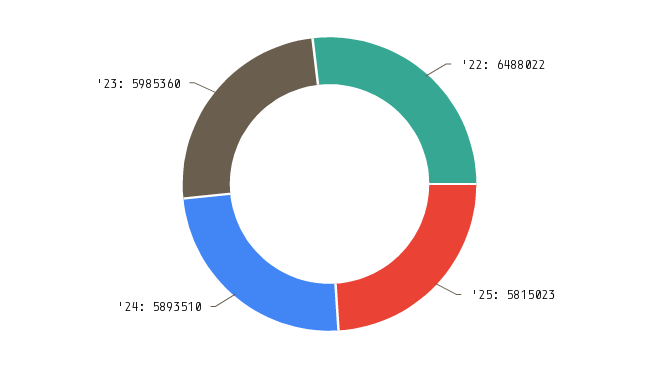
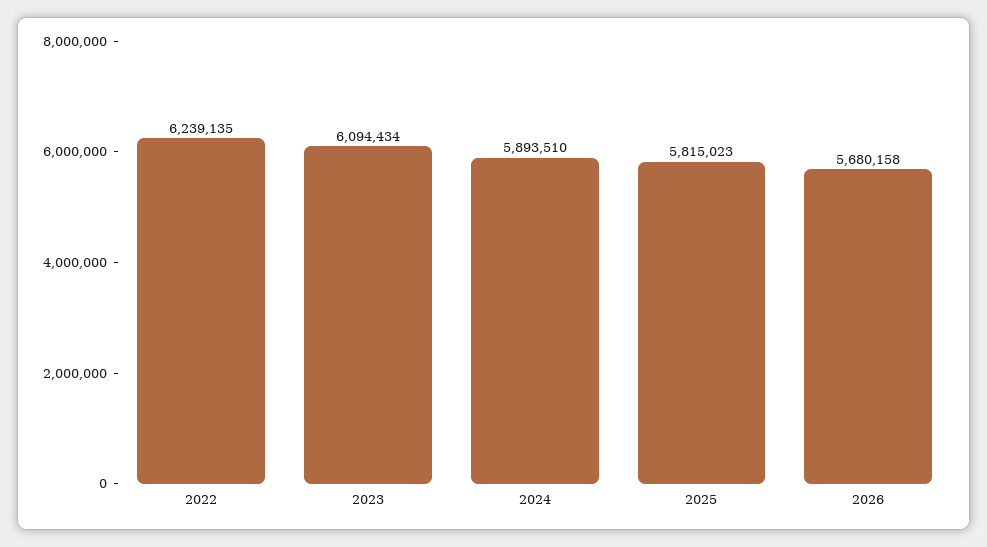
'22: 6488022 -> 6239135
'23: 5985360 -> 6094434
2026: none -> 5680158

